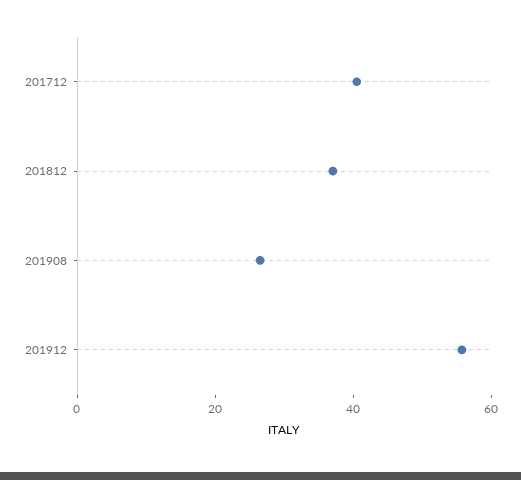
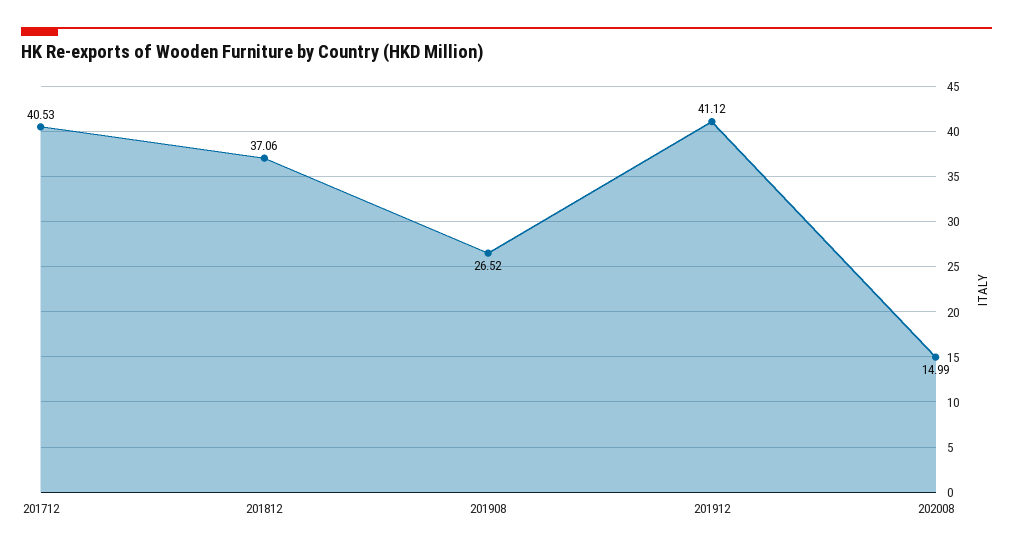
201912: 55 -> 41.12
202008: none -> 14.99

